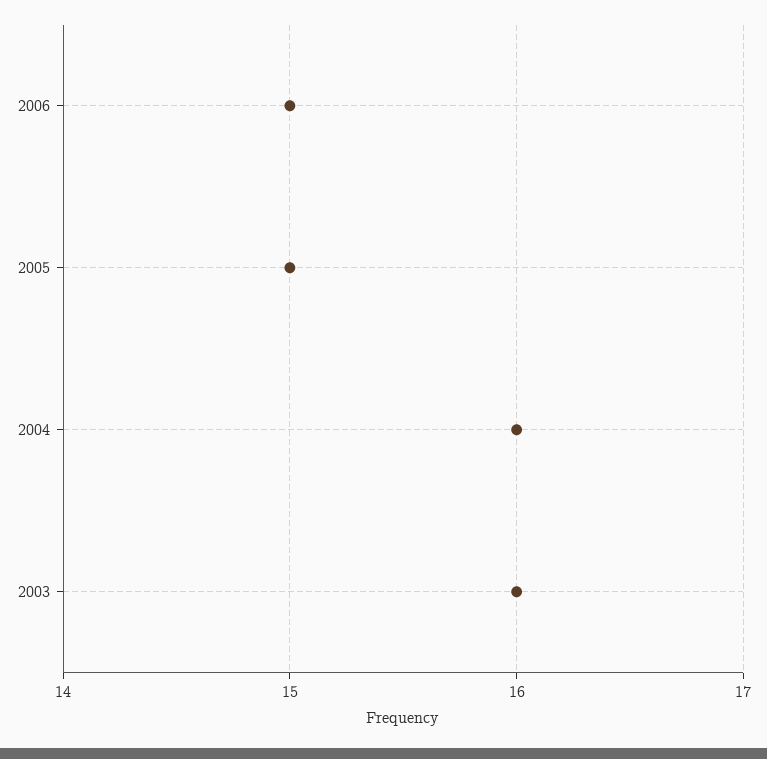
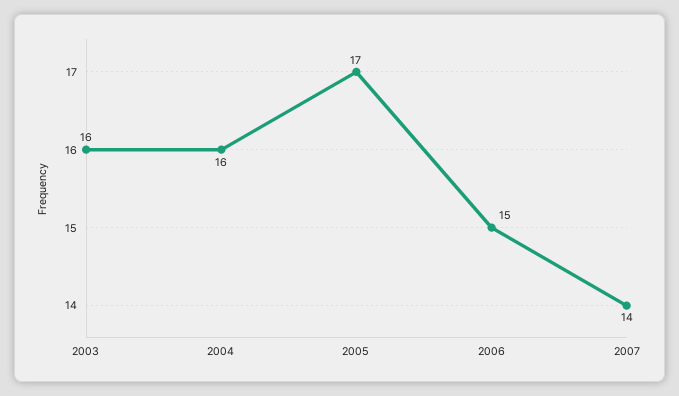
2005: 15 -> 17
2007: none -> 14

